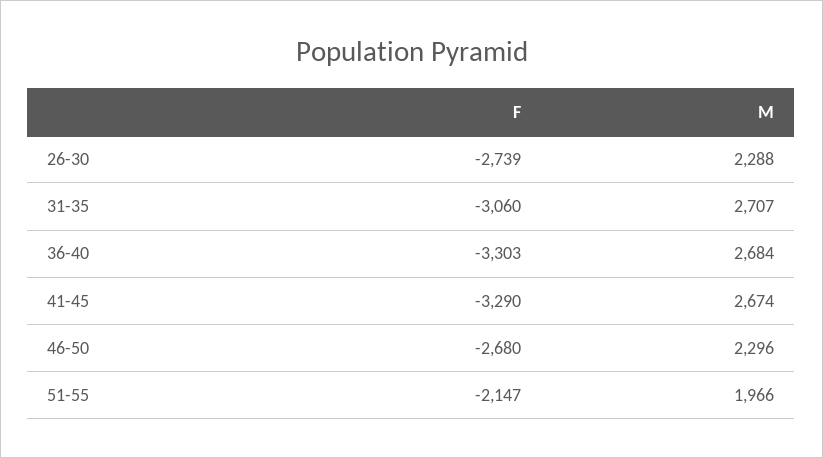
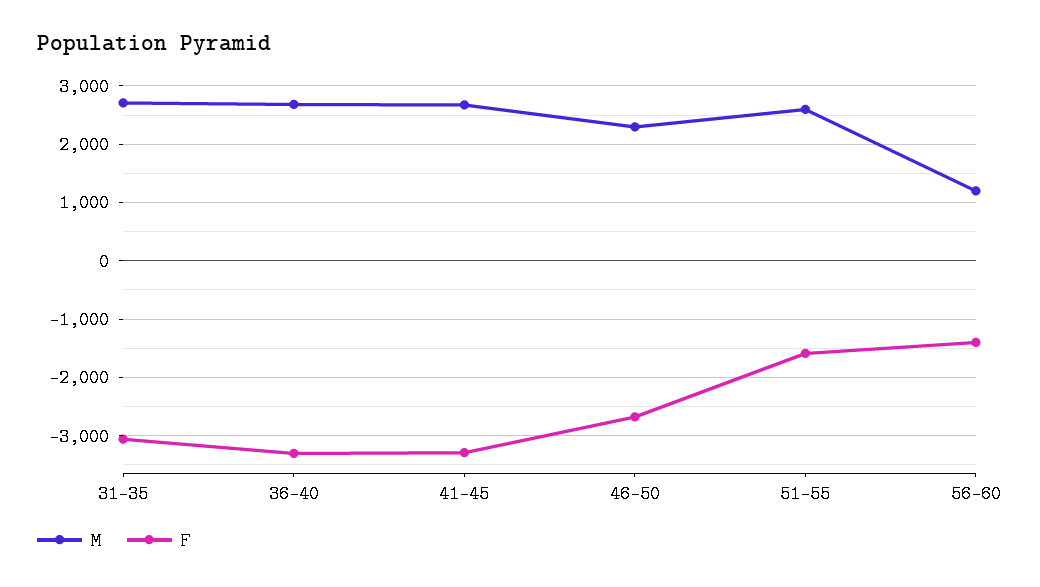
F, 26-30: -2739 -> none
M, 26-30: 2288 -> none
F, 51-55: -2147 -> -1600
M, 51-55: 1966 -> 2600
M, 56-60: none -> 1200
F, 56-60: none -> -1400

